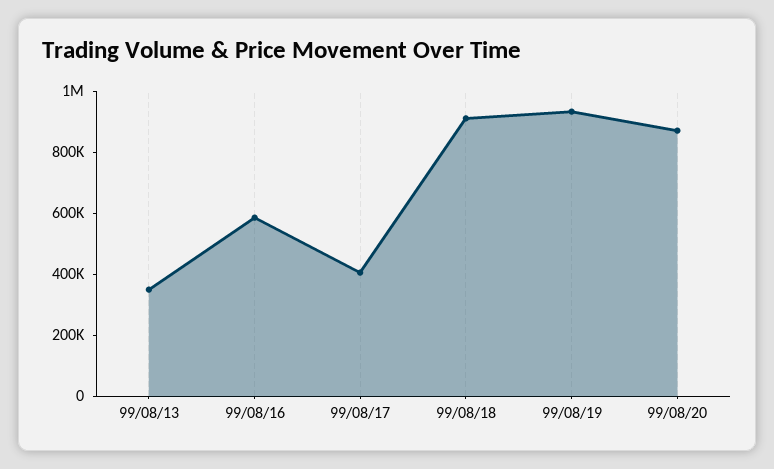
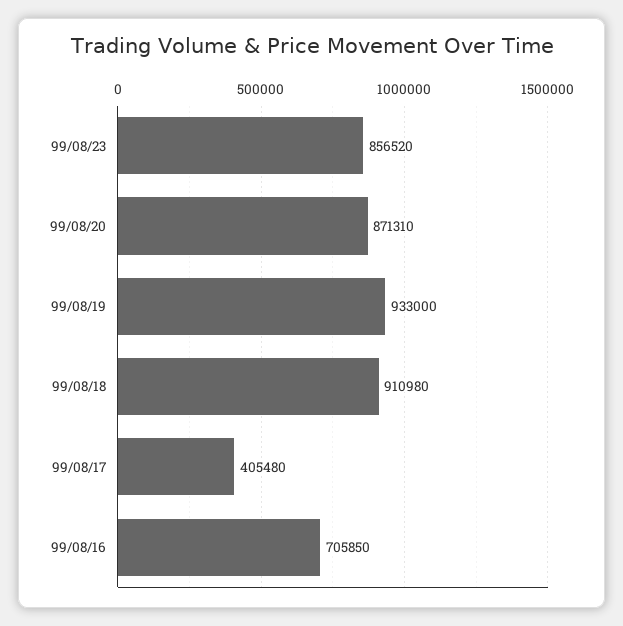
99/08/13: 350000 -> none
99/08/16: 600000 -> 705850
99/08/23: none -> 856520

